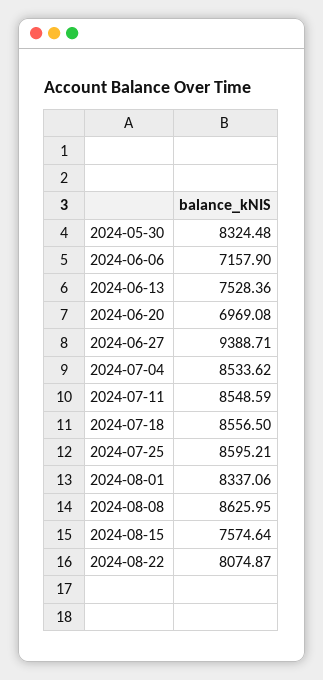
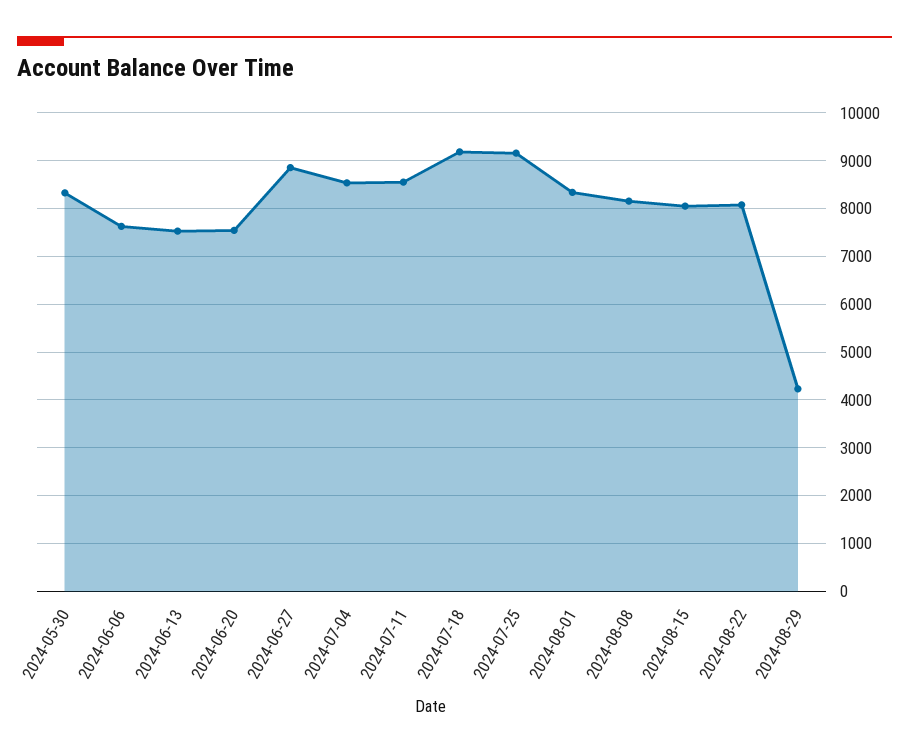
2024-06-06: 7157.9 -> 7600
2024-06-20: 6969.08 -> 7600
2024-06-27: 9388.71 -> 8800
2024-07-18: 8556.5 -> 9200
2024-07-25: 8595.21 -> 9200
2024-08-08: 8625.95 -> 8200
2024-08-15: 7574.64 -> 8000
2024-08-29: none -> 4200

